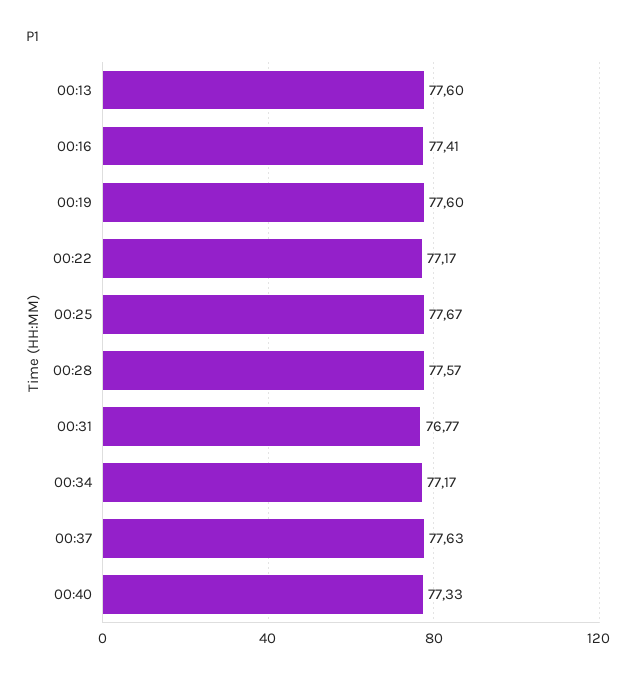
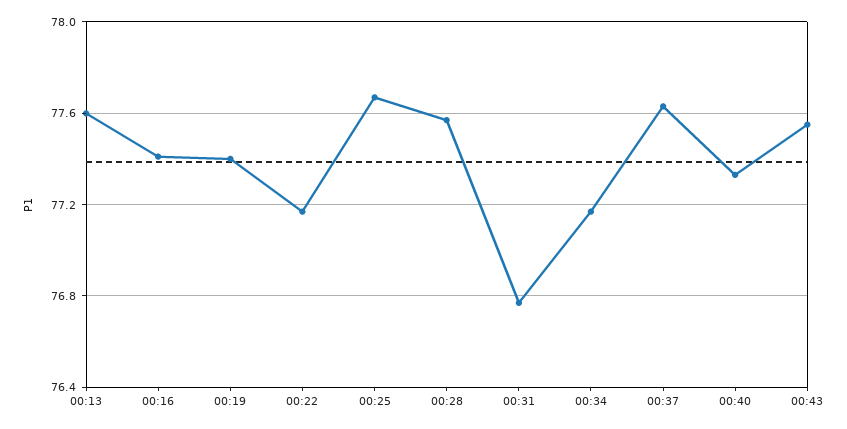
00:19: 77.6 -> 77.4
00:43: none -> 77.55

